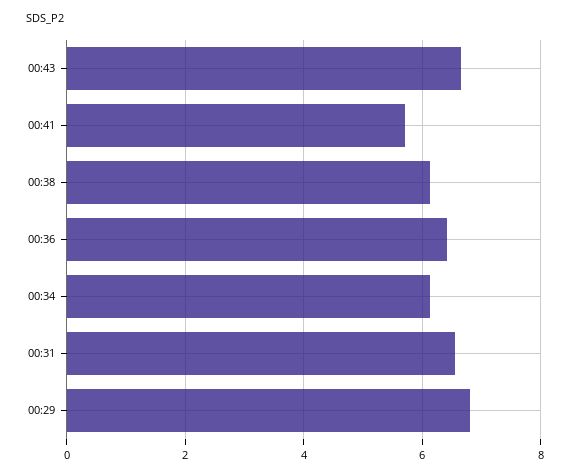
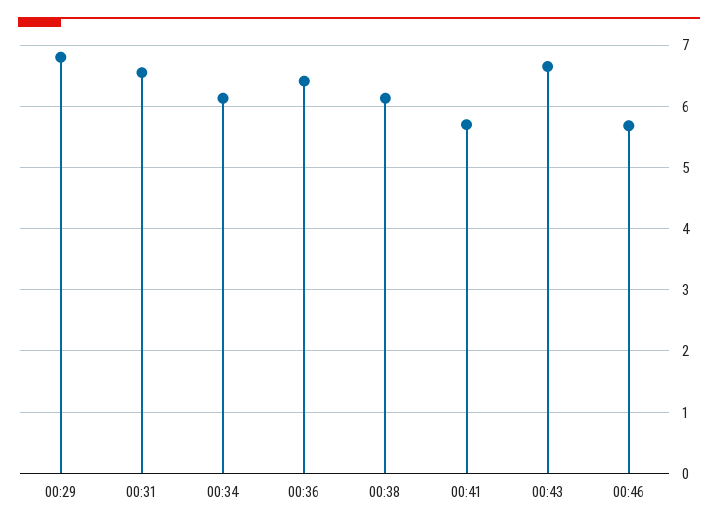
00:46: none -> 5.7

